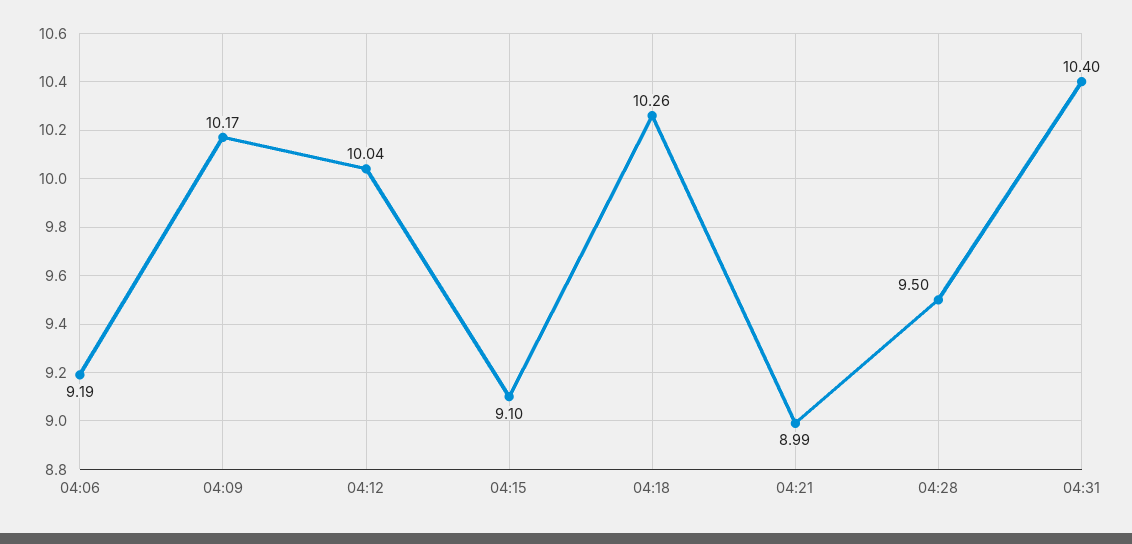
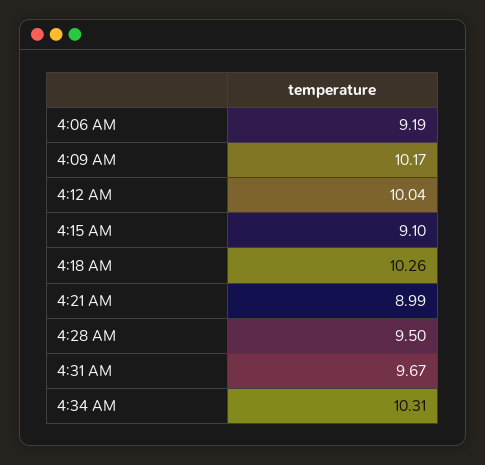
04:31: 10.4 -> 9.67
4:34 AM: none -> 10.31

